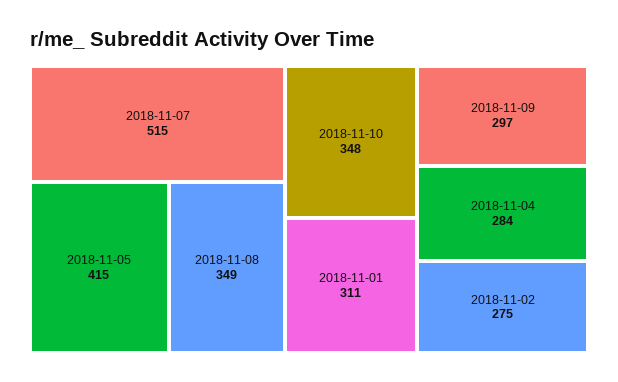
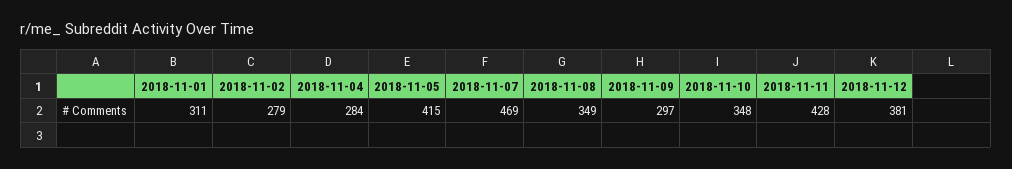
2018-11-07: 515 -> 469
2018-11-02: 275 -> 279
2018-11-11: none -> 428
2018-11-12: none -> 381

